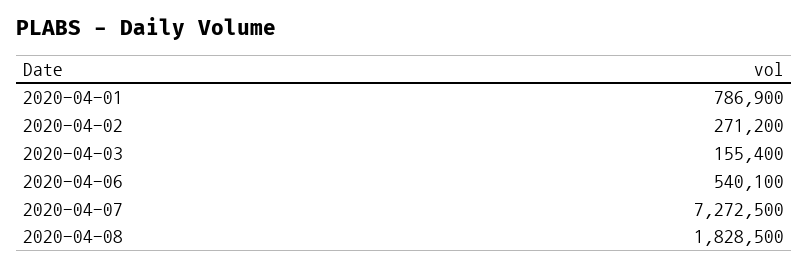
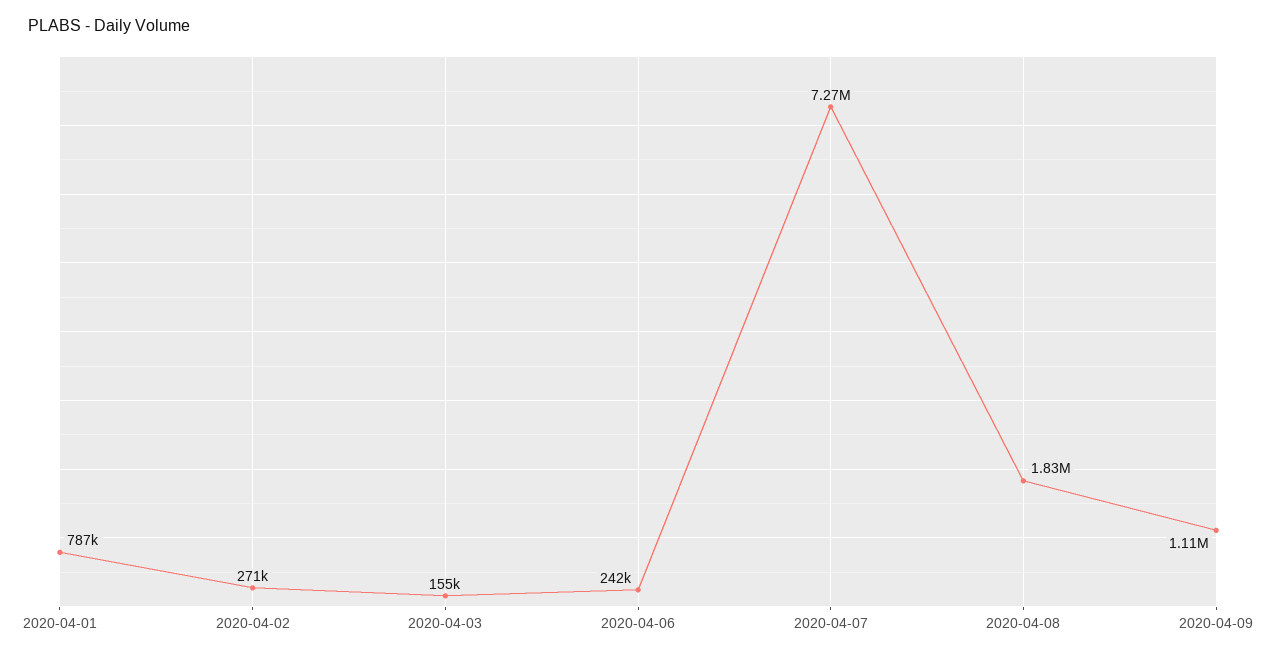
2020-04-06: 540100 -> 242000
2020-04-09: none -> 1110000

